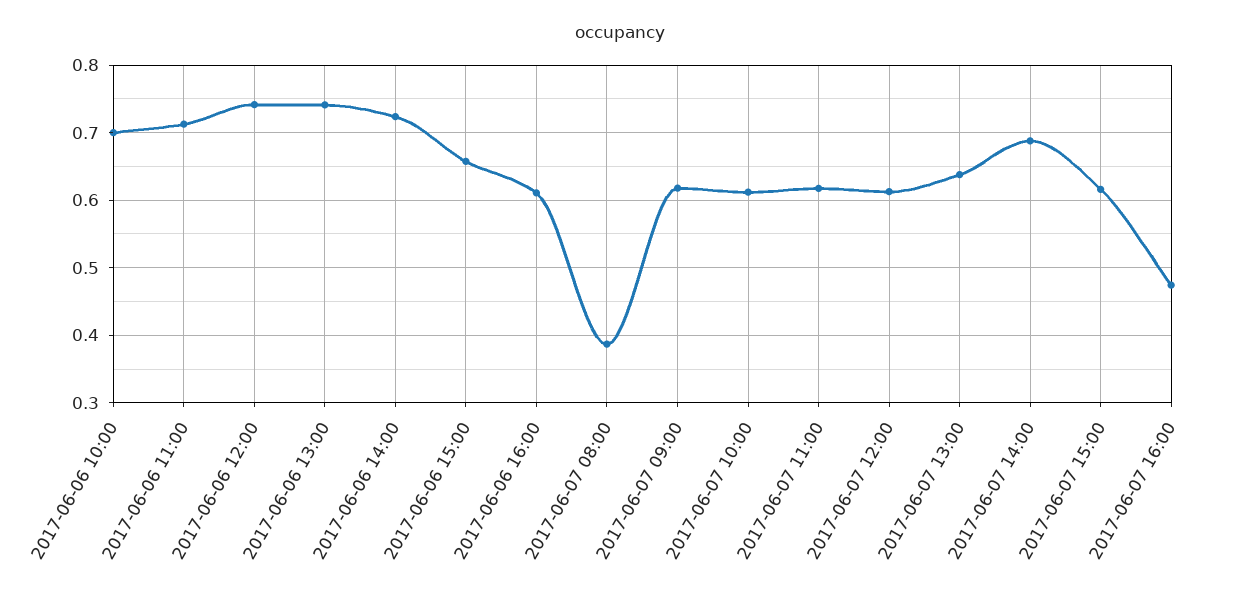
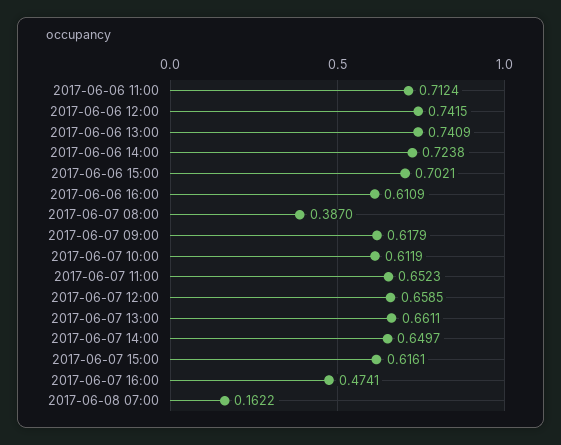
2017-06-06 10:00: 0.7 -> none
2017-06-06 15:00: 0.66 -> 0.7021
2017-06-07 11:00: 0.62 -> 0.6523
2017-06-07 12:00: 0.61 -> 0.6585
2017-06-07 13:00: 0.64 -> 0.6611
2017-06-07 14:00: 0.69 -> 0.6497
2017-06-08 07:00: none -> 0.1622

